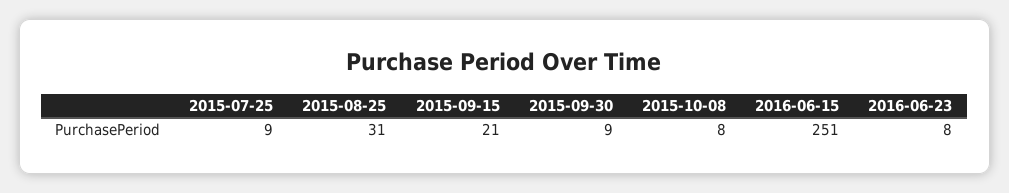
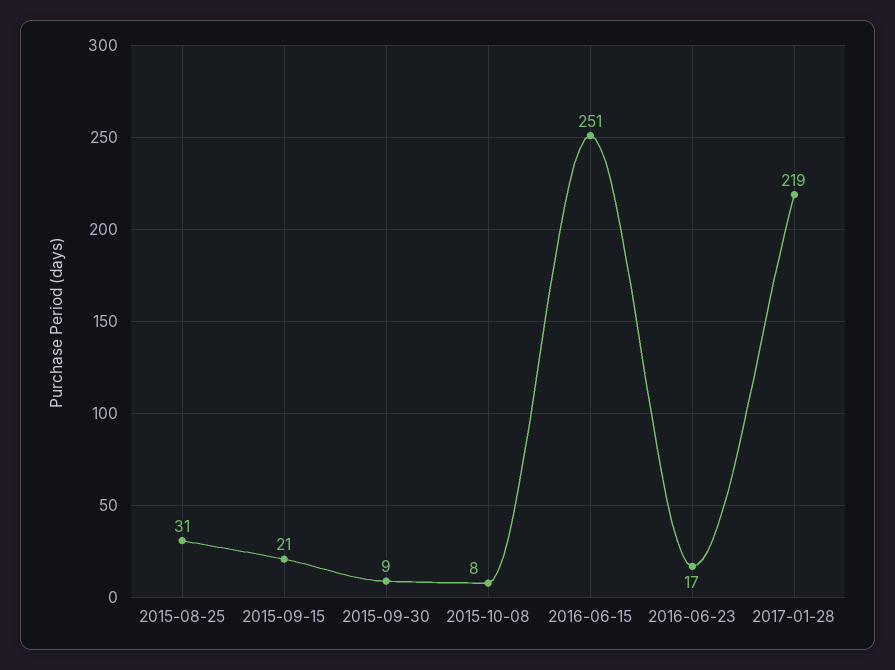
2015-07-25: 9 -> none
2016-06-23: 8 -> 17
2017-01-28: none -> 219

